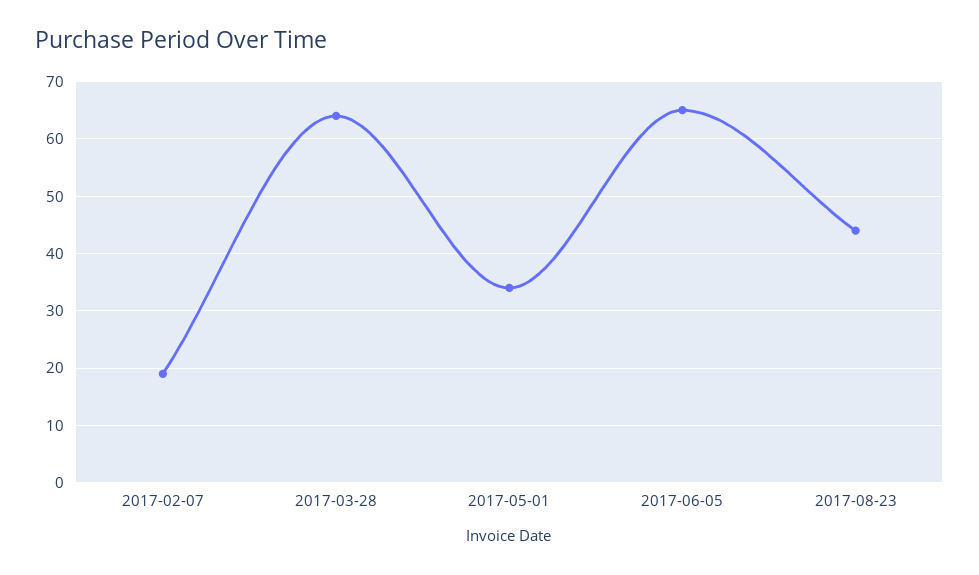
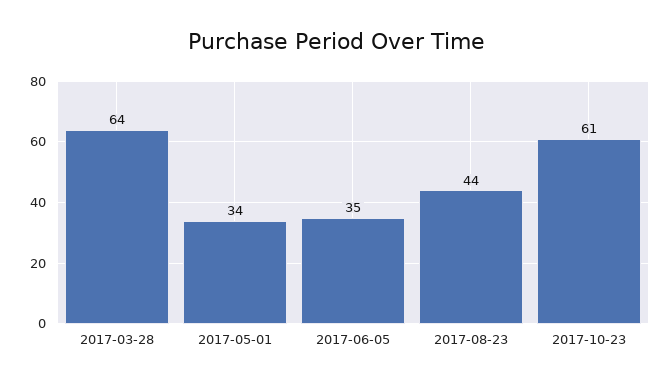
2017-02-07: 20 -> none
2017-06-05: 65 -> 35
2017-10-23: none -> 61

